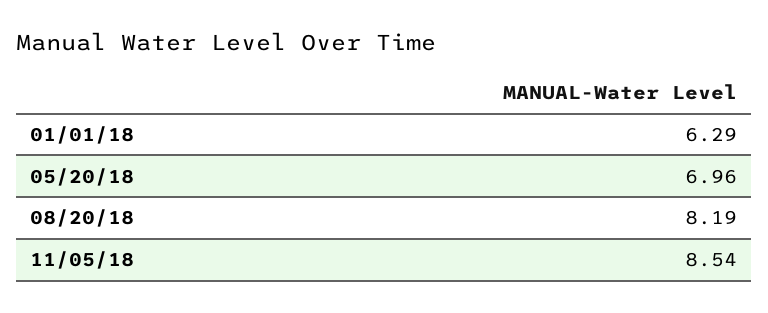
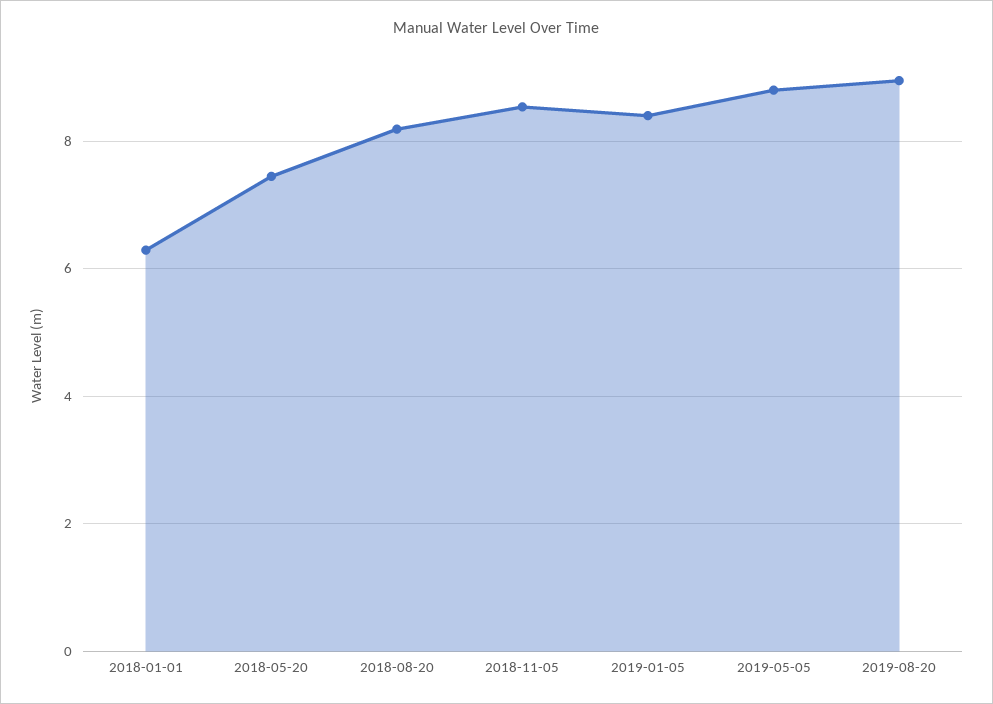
05/20/18: 6.96 -> 7.4
2019-01-05: none -> 8.4
2019-05-05: none -> 8.8
2019-08-20: none -> 9

